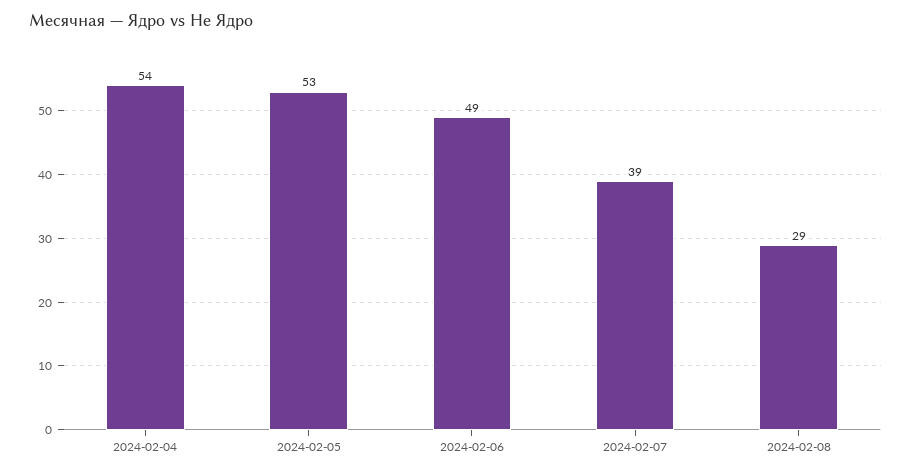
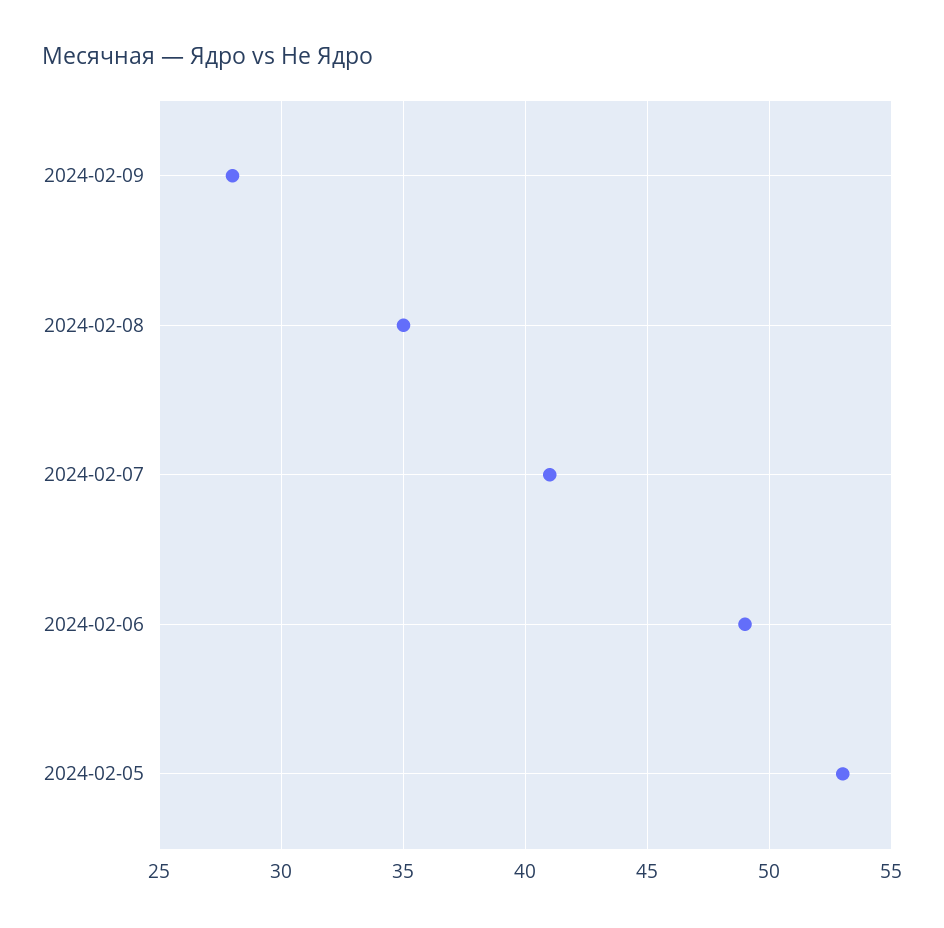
2024-02-04: 54 -> none
2024-02-07: 39 -> 41
2024-02-08: 29 -> 35
2024-02-09: none -> 28

